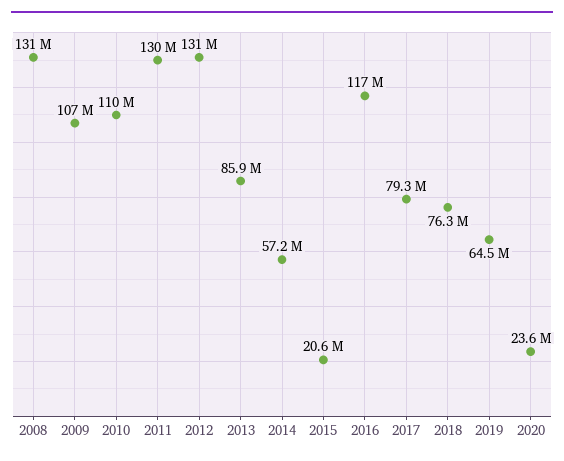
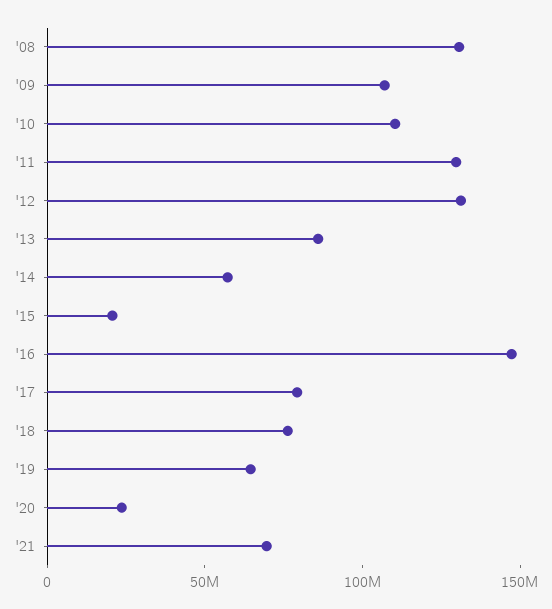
2016: 117000000 -> 150000000
'21: none -> 70000000

